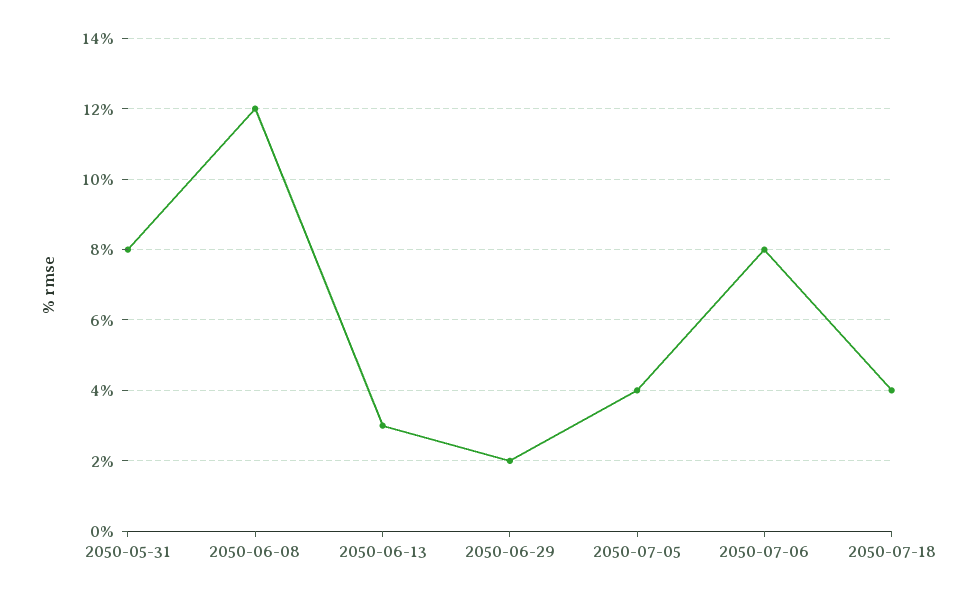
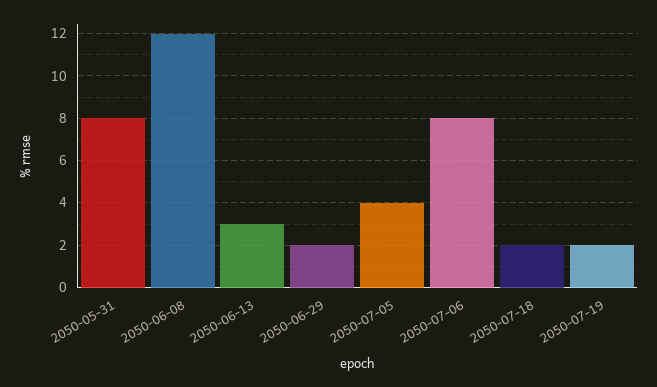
2050-07-18: 4 -> 2
2050-07-19: none -> 2

